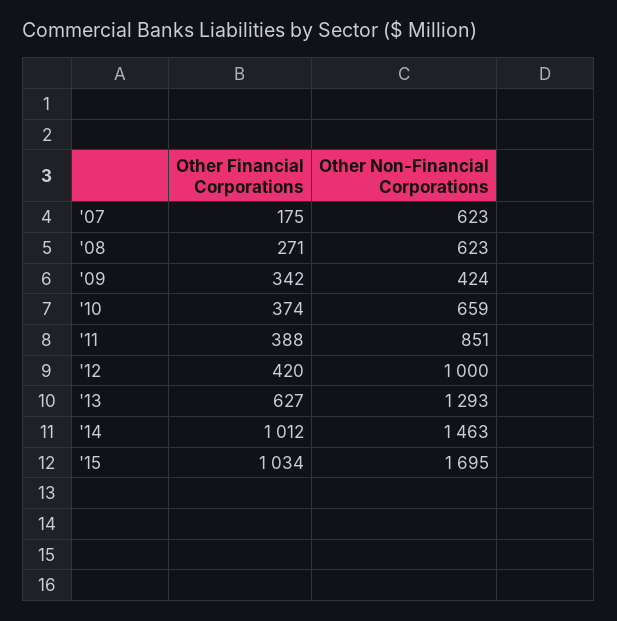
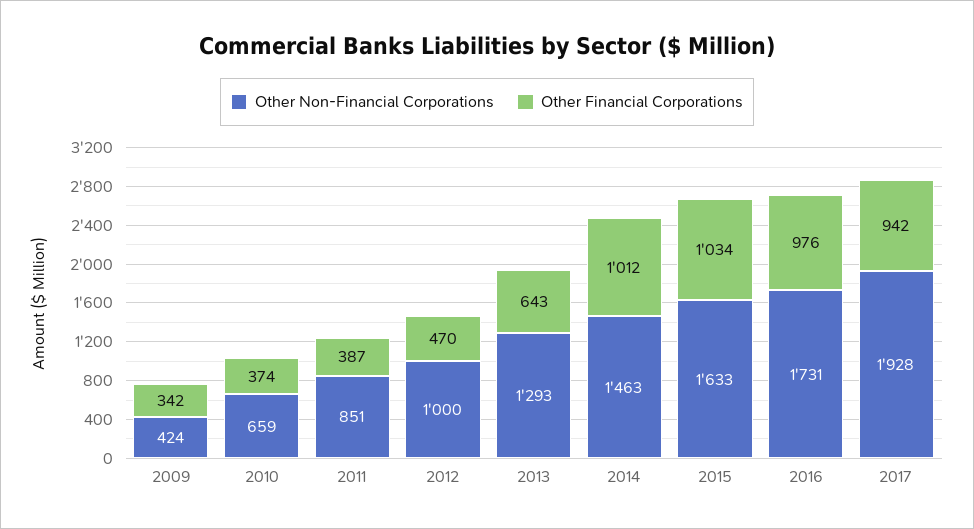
Other Financial Corporations, '07: 175 -> none
Other Non-Financial Corporations, '07: 623 -> none
Other Financial Corporations, '08: 271 -> none
Other Non-Financial Corporations, '08: 623 -> none
Other Financial Corporations, '11: 388 -> 387
Other Financial Corporations, '12: 420 -> 470
Other Financial Corporations, '13: 627 -> 643
Other Non-Financial Corporations, '15: 1695 -> 1633
Other Non-Financial Corporations, 2016: none -> 1731
Other Financial Corporations, 2016: none -> 976
Other Non-Financial Corporations, 2017: none -> 1928
Other Financial Corporations, 2017: none -> 942

